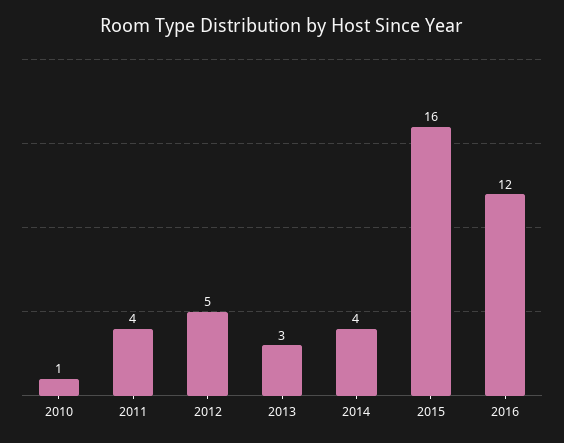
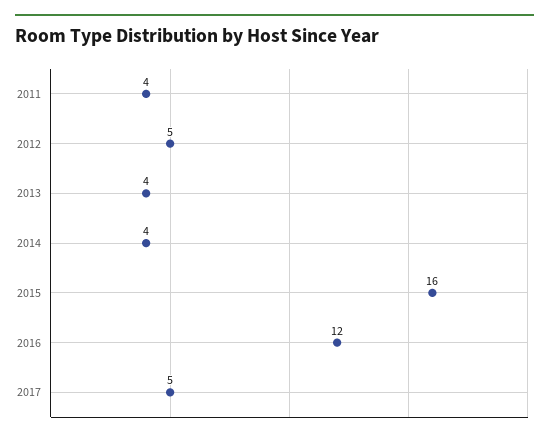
2010: 1 -> none
2013: 3 -> 4
2017: none -> 5

